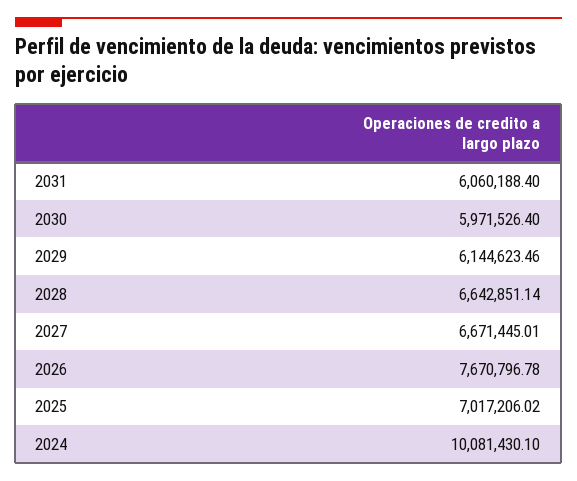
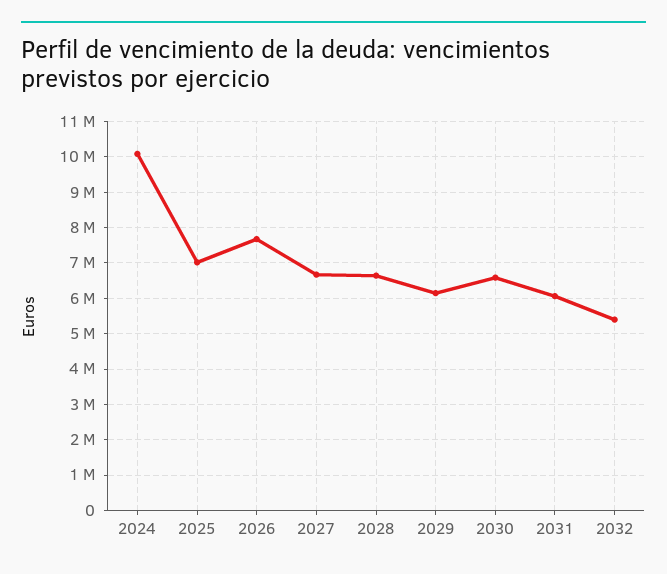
2030: 5971526.4 -> 6600000
2032: none -> 5400000

